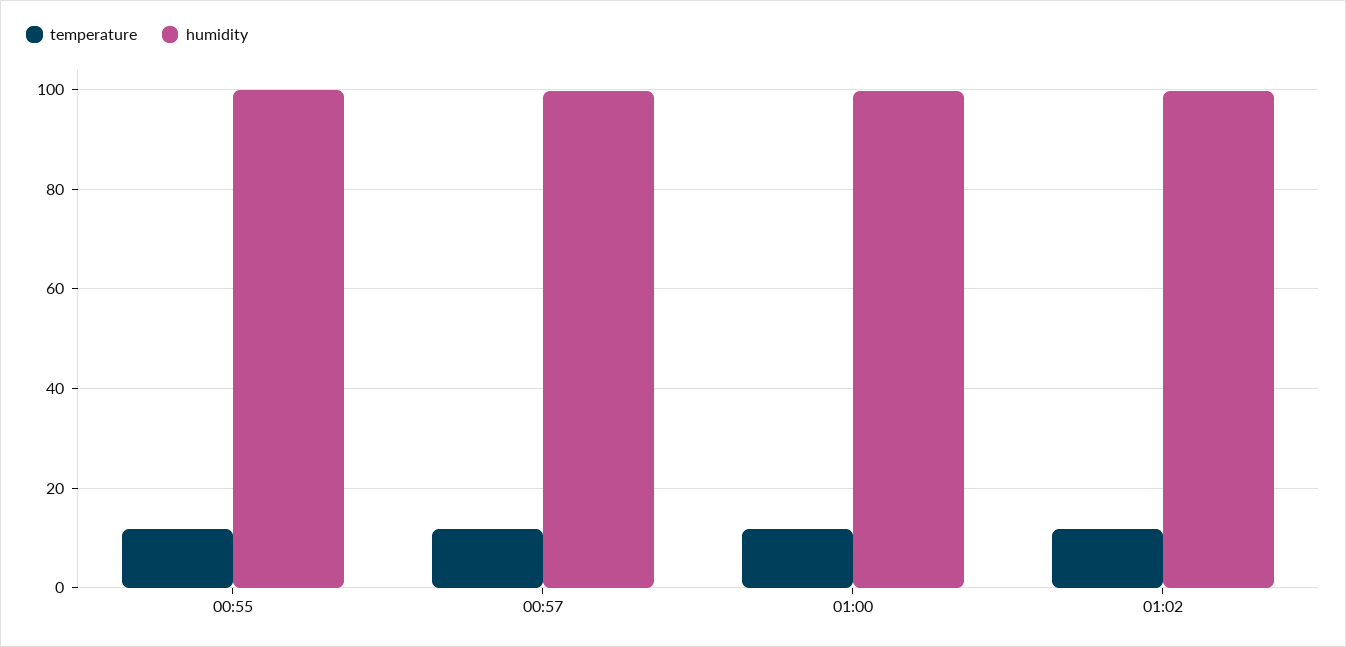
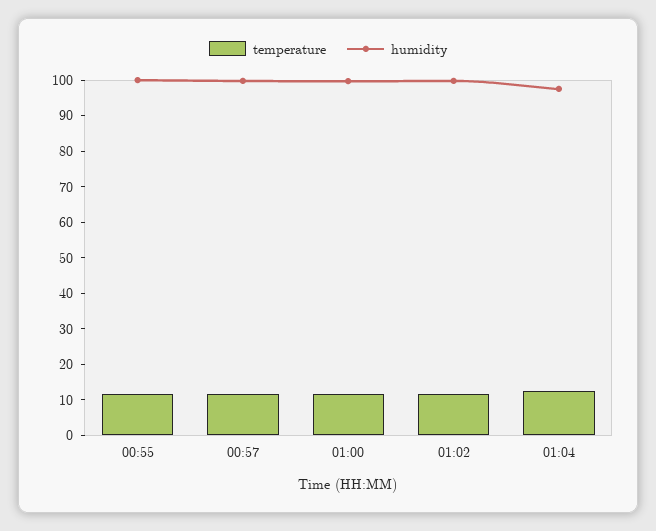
temperature, 01:04: none -> 12.5
humidity, 01:04: none -> 97.5

